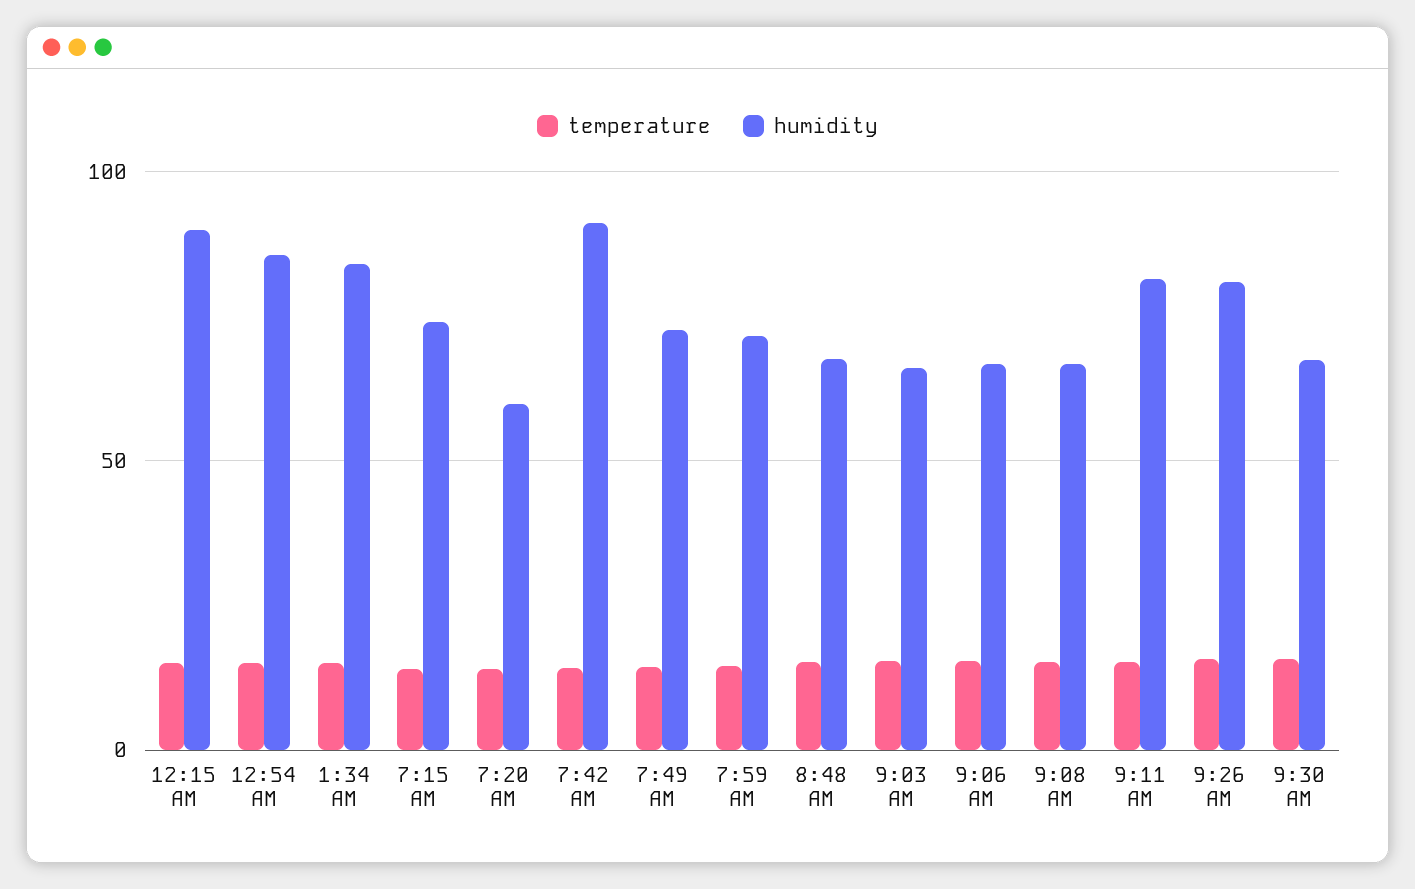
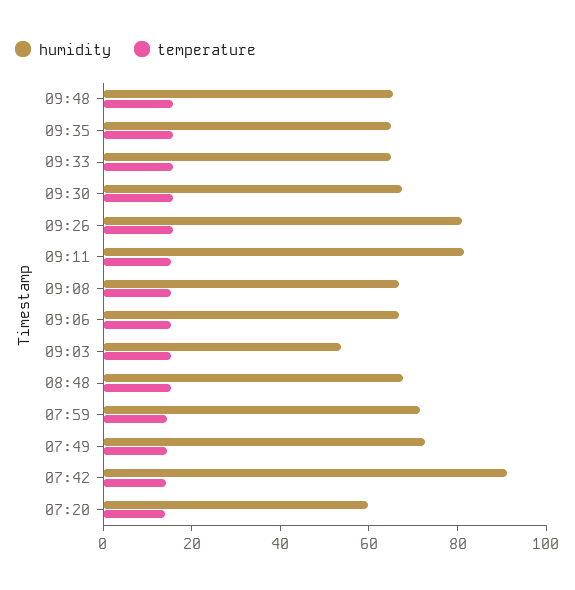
temperature, 12:15 AM: 15 -> none
humidity, 12:15 AM: 90 -> none
temperature, 12:54 AM: 15 -> none
humidity, 12:54 AM: 85 -> none
temperature, 1:34 AM: 15 -> none
humidity, 1:34 AM: 85 -> none
temperature, 7:15 AM: 15 -> none
humidity, 7:15 AM: 75 -> none
humidity, 9:03 AM: 65 -> 55
humidity, 09:48: none -> 65
temperature, 09:48: none -> 15
humidity, 09:35: none -> 65
temperature, 09:35: none -> 15
humidity, 09:33: none -> 65
temperature, 09:33: none -> 15

